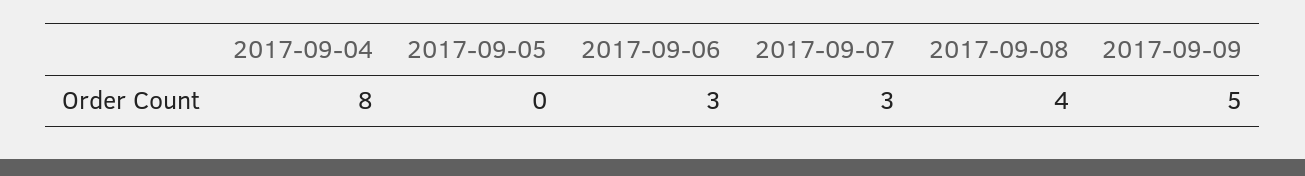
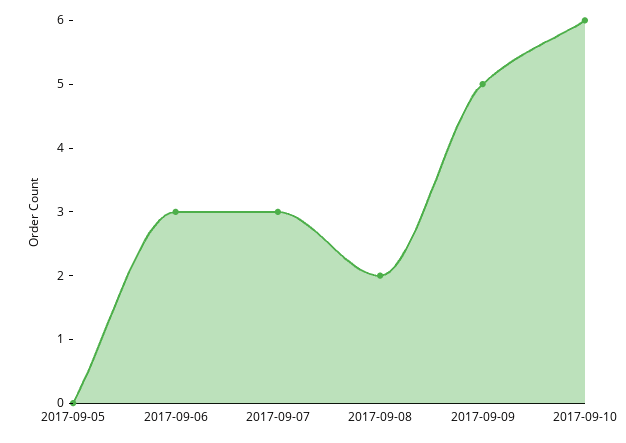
2017-09-04: 8 -> none
2017-09-08: 4 -> 2
2017-09-10: none -> 6

